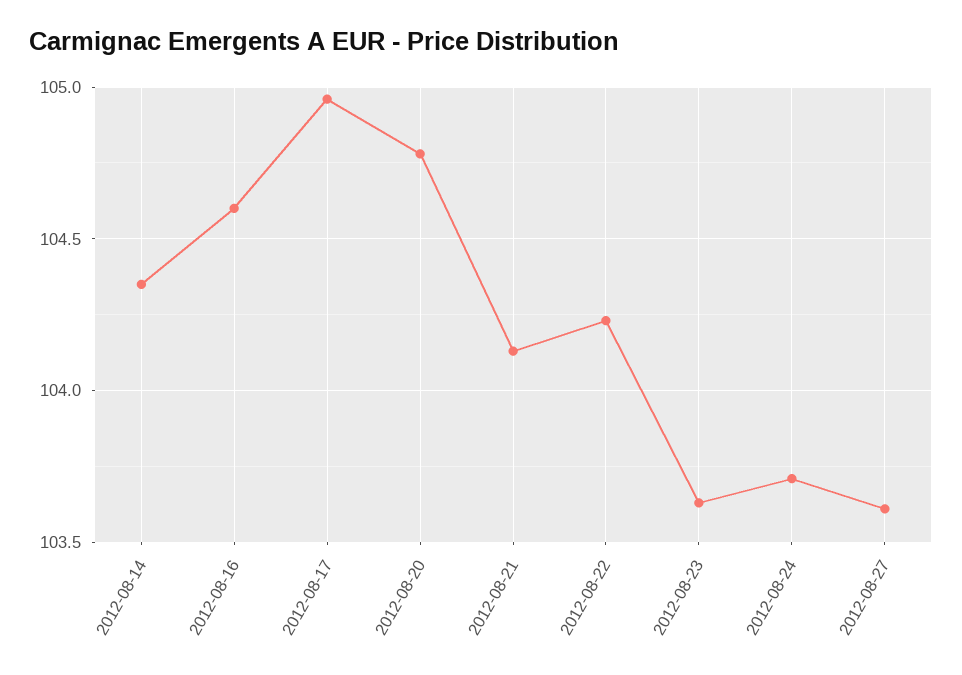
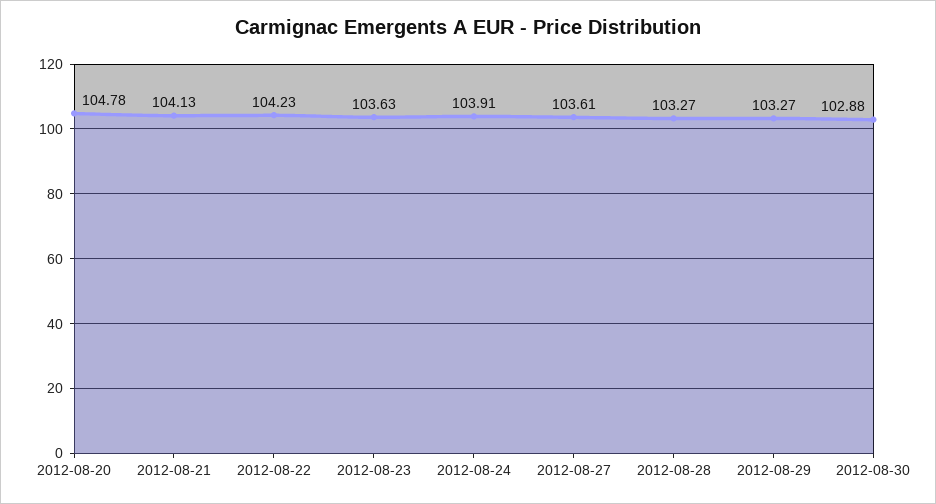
2012-08-14: 104.35 -> none
2012-08-16: 104.6 -> none
2012-08-17: 104.95 -> none
2012-08-24: 103.7 -> 103.91
2012-08-28: none -> 103.27
2012-08-29: none -> 103.27
2012-08-30: none -> 102.88

